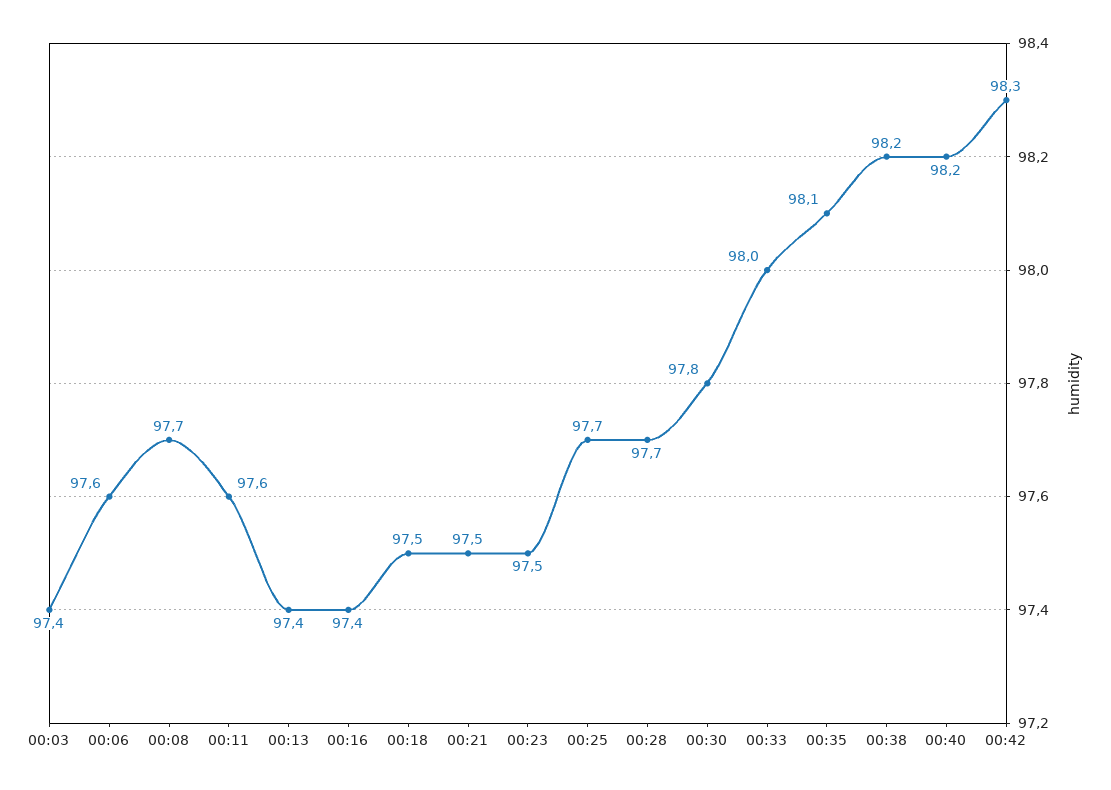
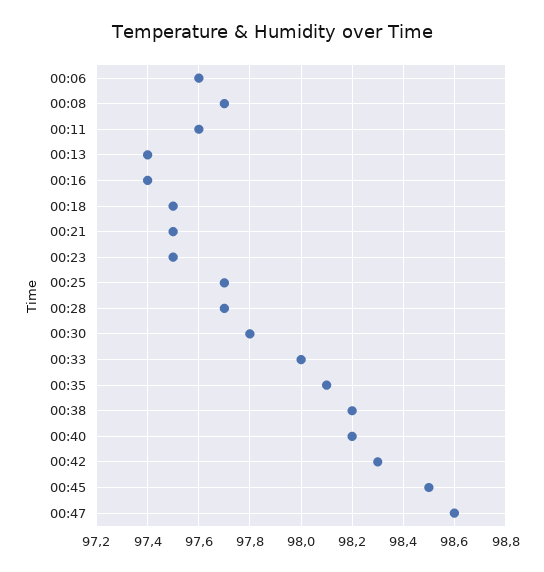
00:03: 97.4 -> none
00:45: none -> 98.5
00:47: none -> 98.6

